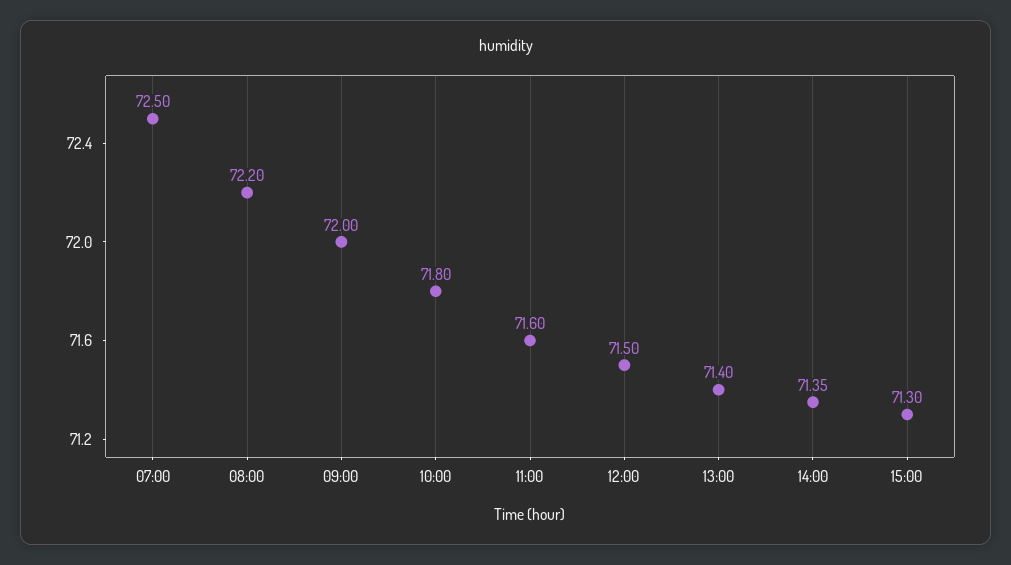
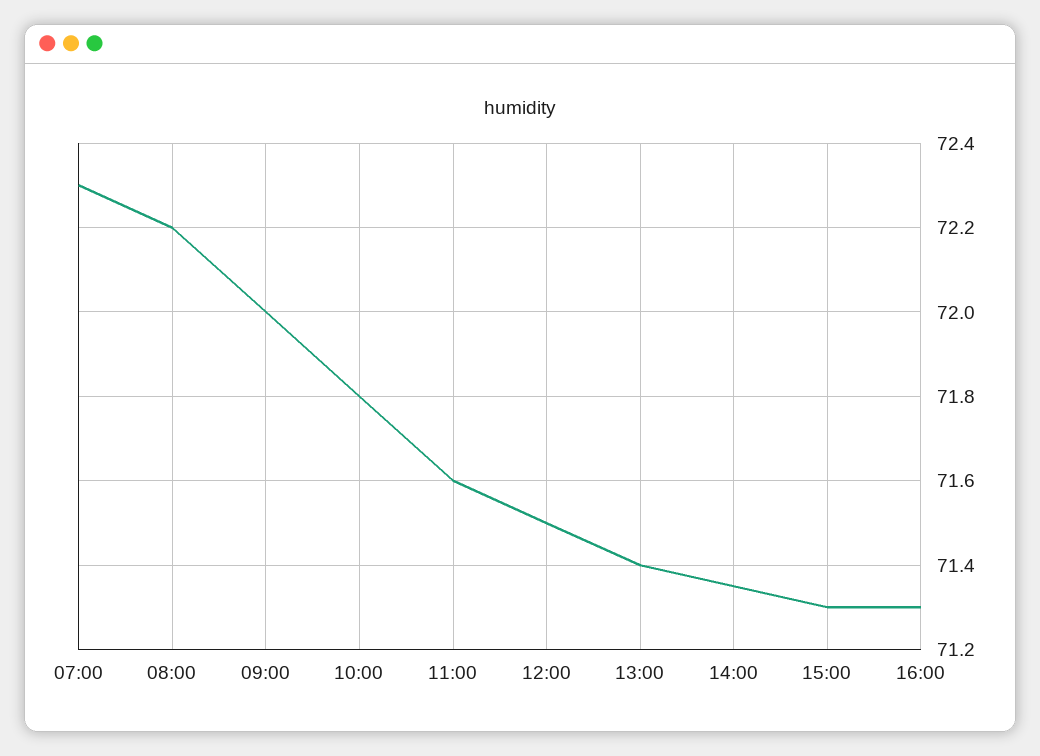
07:00: 72.5 -> 72.3
16:00: none -> 71.3

